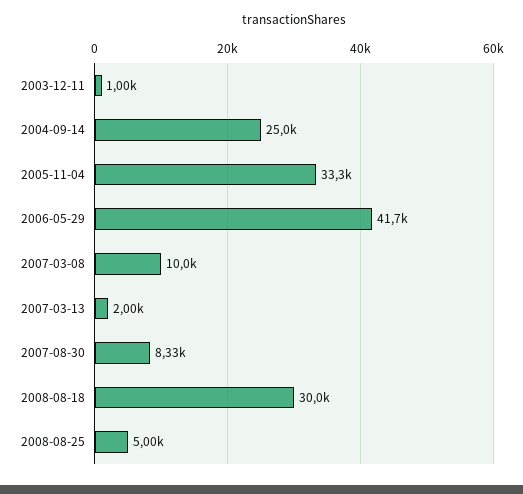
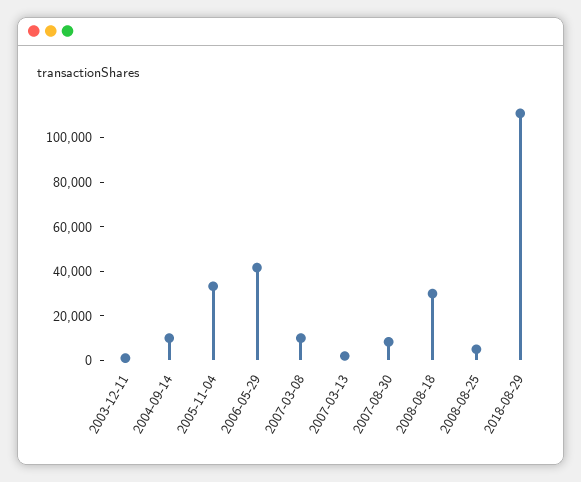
2004-09-14: 25000 -> 10000
2018-08-29: none -> 110000

